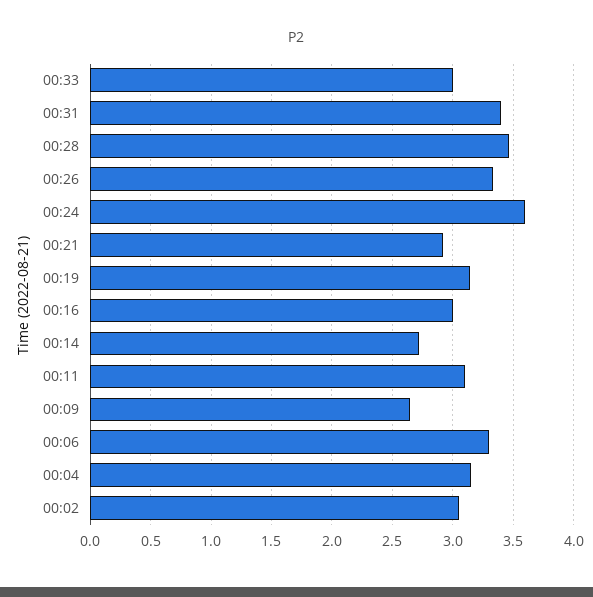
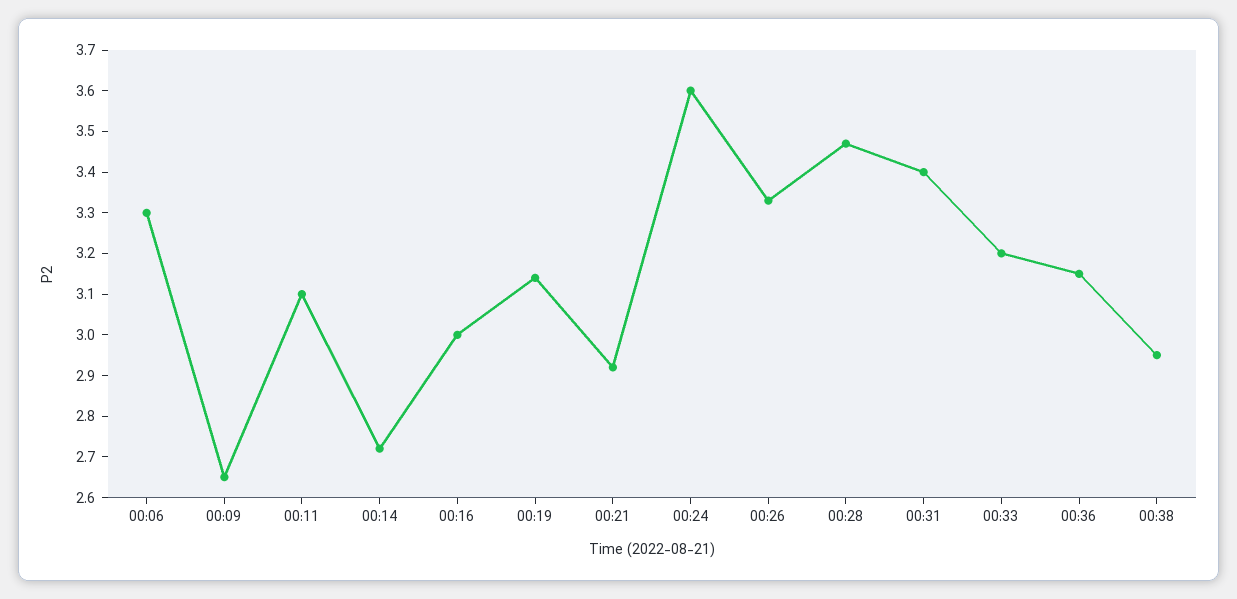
00:33: 3 -> 3.2
00:04: 3.15 -> none
00:02: 3.05 -> none
00:36: none -> 3.15
00:38: none -> 2.95

